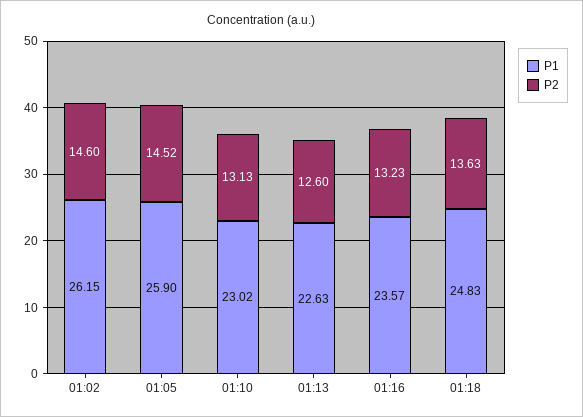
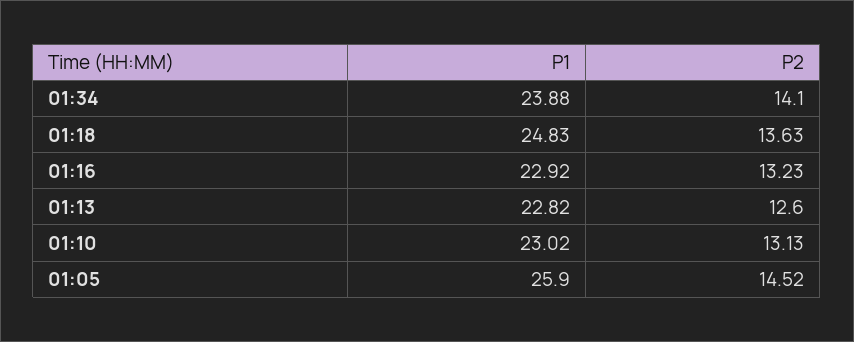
P1, 01:02: 26.15 -> none
P2, 01:02: 14.6 -> none
P1, 01:13: 22.63 -> 22.82
P1, 01:16: 23.57 -> 22.92
P1, 01:34: none -> 23.88
P2, 01:34: none -> 14.1

